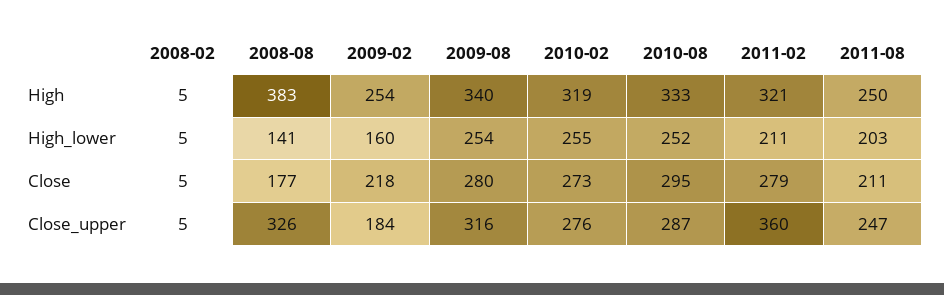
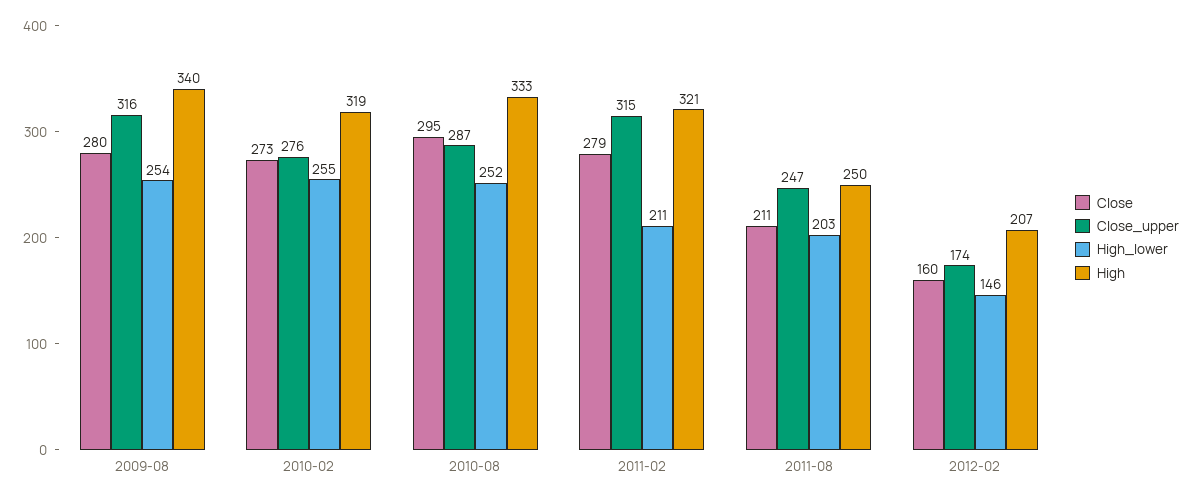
High, 2008-02: 5 -> none
High, 2008-08: 383 -> none
High, 2009-02: 254 -> none
High_lower, 2008-02: 5 -> none
High_lower, 2008-08: 141 -> none
High_lower, 2009-02: 160 -> none
Close, 2008-02: 5 -> none
Close, 2008-08: 177 -> none
Close, 2009-02: 218 -> none
Close_upper, 2008-02: 5 -> none
Close_upper, 2008-08: 326 -> none
Close_upper, 2009-02: 184 -> none
Close_upper, 2011-02: 360 -> 315
Close, 2012-02: none -> 160
Close_upper, 2012-02: none -> 174
High_lower, 2012-02: none -> 146
High, 2012-02: none -> 207

